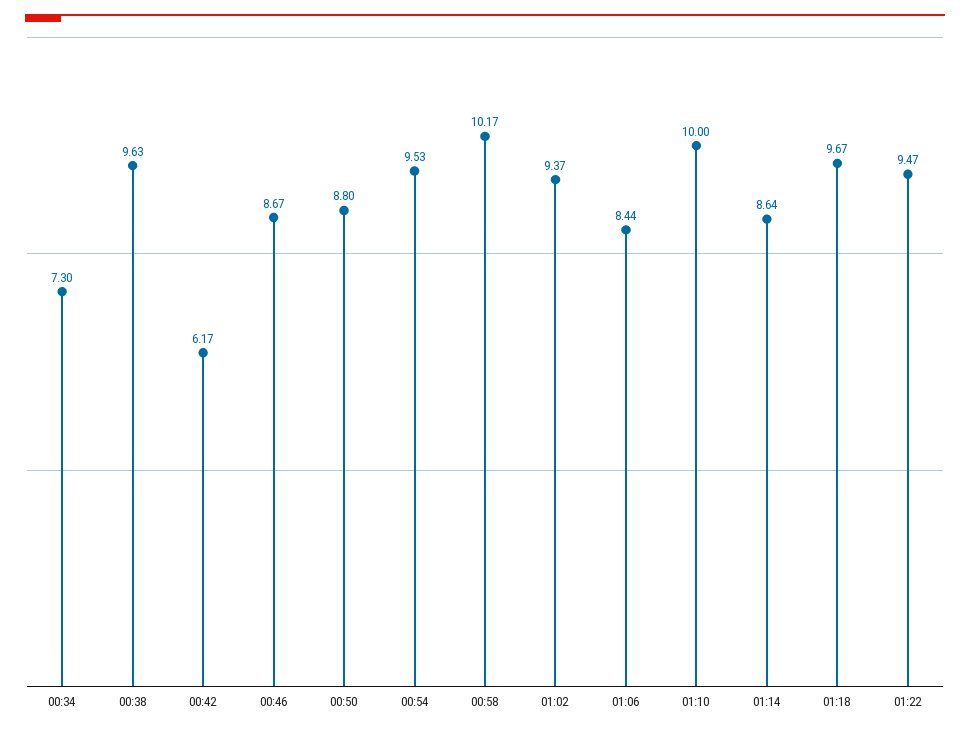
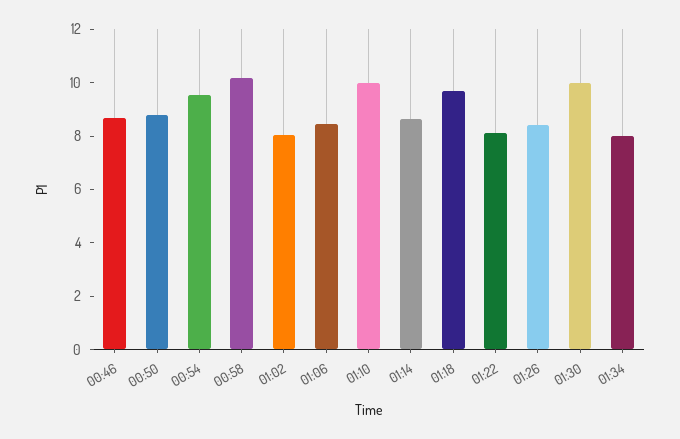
00:34: 7.3 -> none
00:38: 9.63 -> none
00:42: 6.17 -> none
01:02: 9.37 -> 8
01:22: 9.47 -> 8
01:26: none -> 8.5
01:30: none -> 10
01:34: none -> 8

